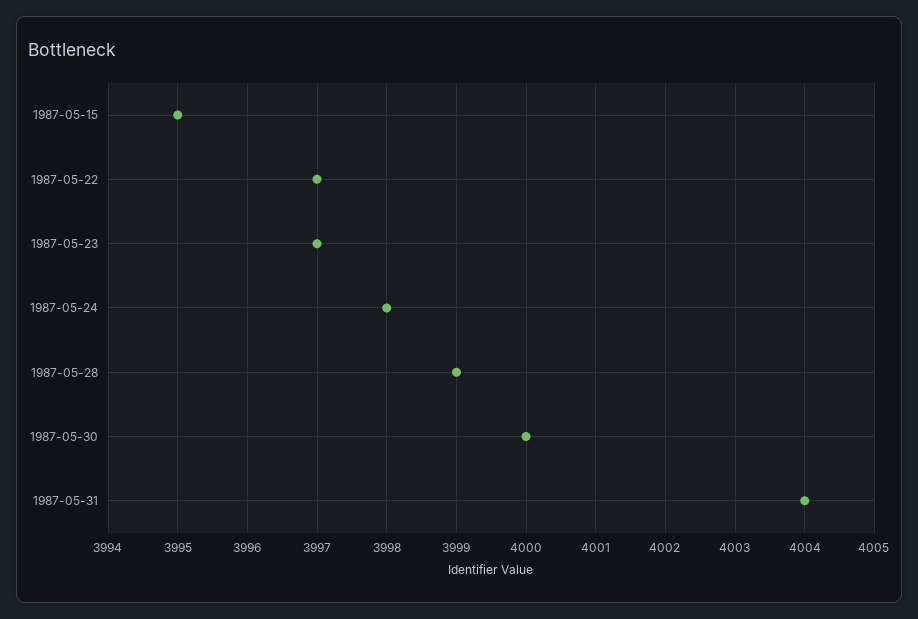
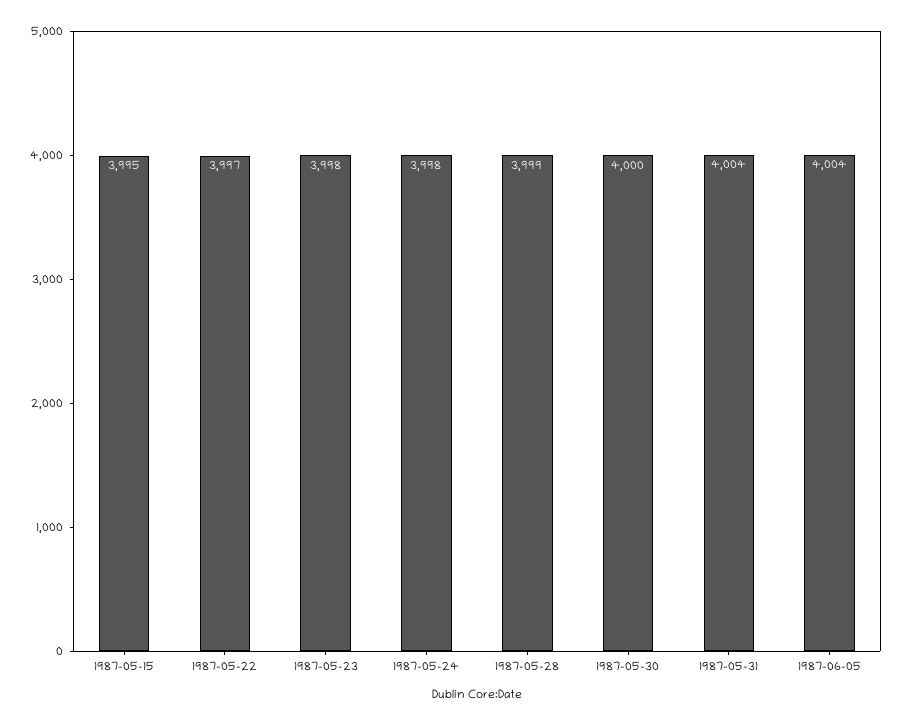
1987-05-23: 3997 -> 3998
1987-06-05: none -> 4004

